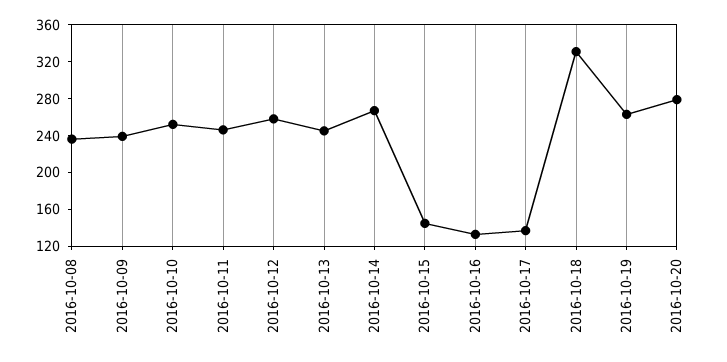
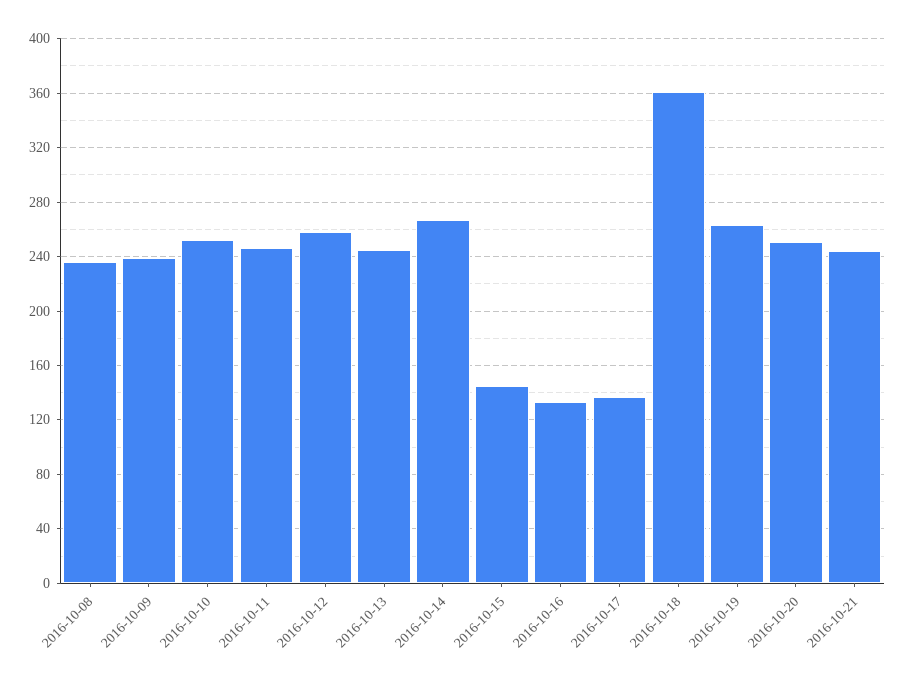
2016-10-18: 330 -> 360
2016-10-20: 280 -> 250
2016-10-21: none -> 245

